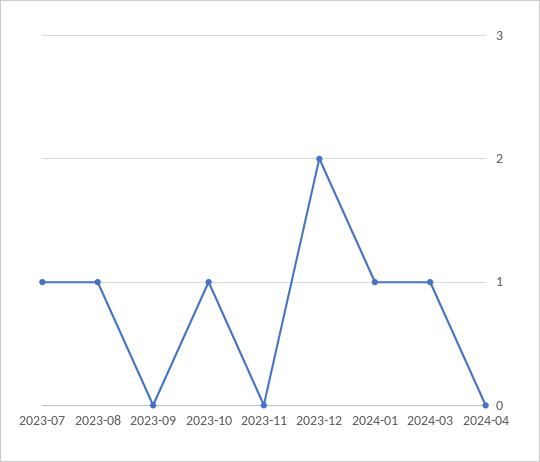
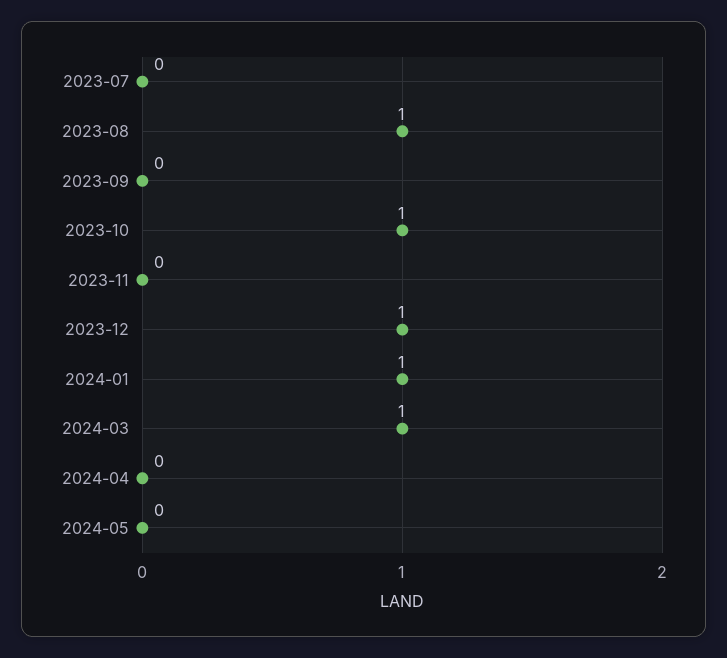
2023-07: 1 -> 0
2023-12: 2 -> 1
2024-05: none -> 0

